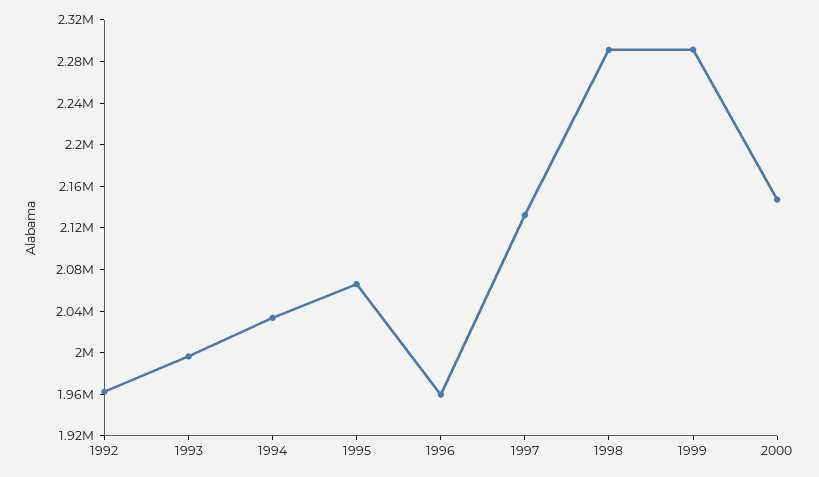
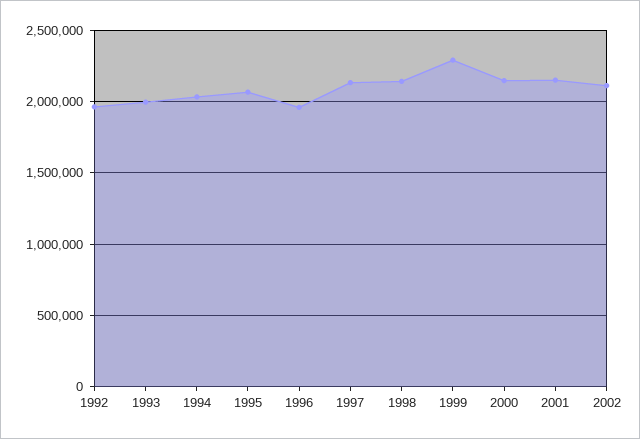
1998: 2290000 -> 2150000
2001: none -> 2150000
2002: none -> 2100000

